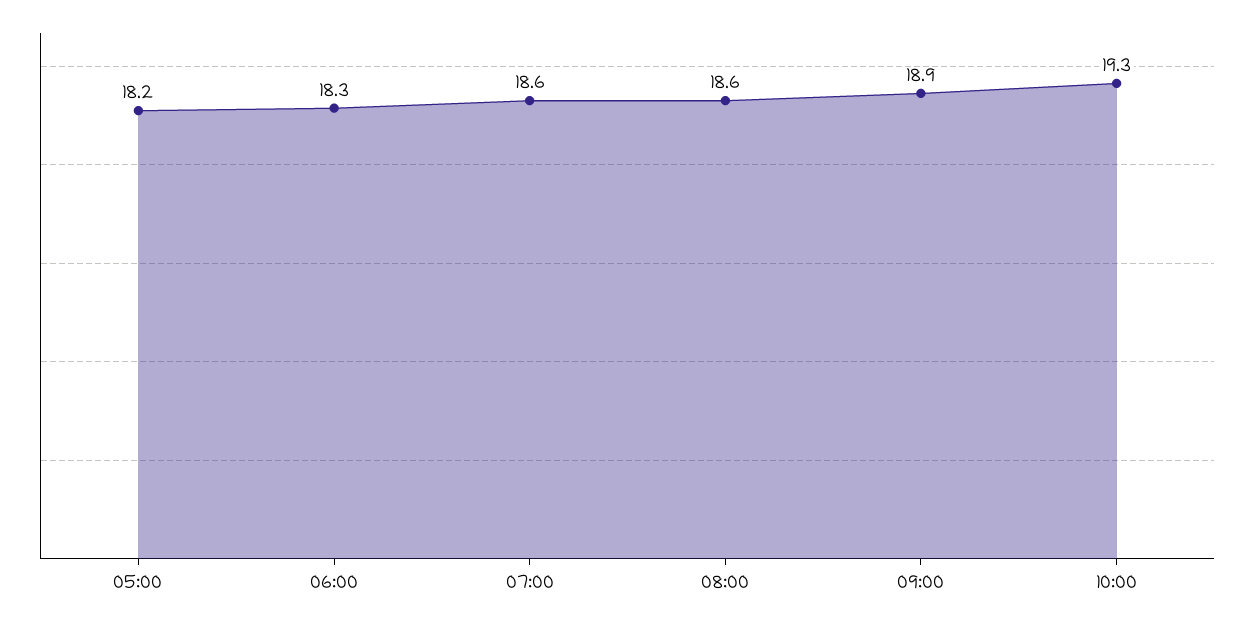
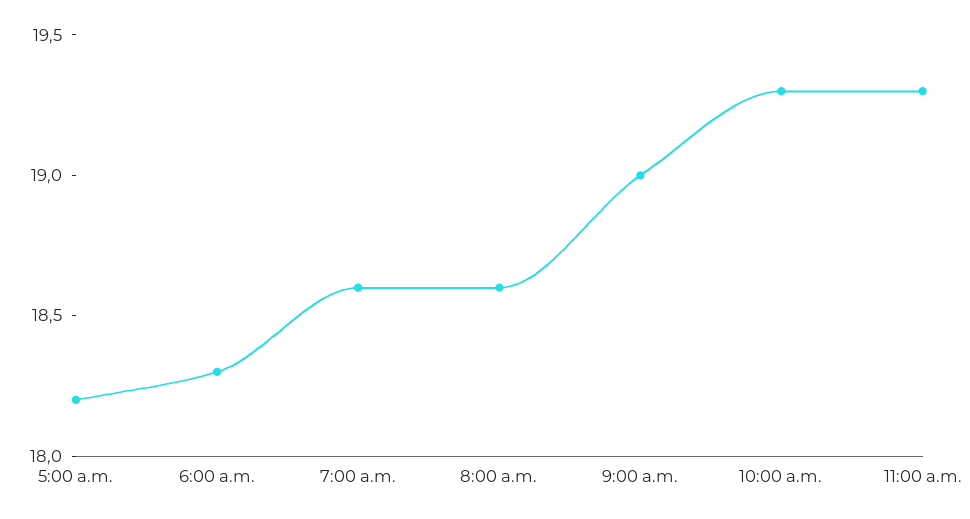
09:00: 18.9 -> 19
11:00 a.m.: none -> 19.3

